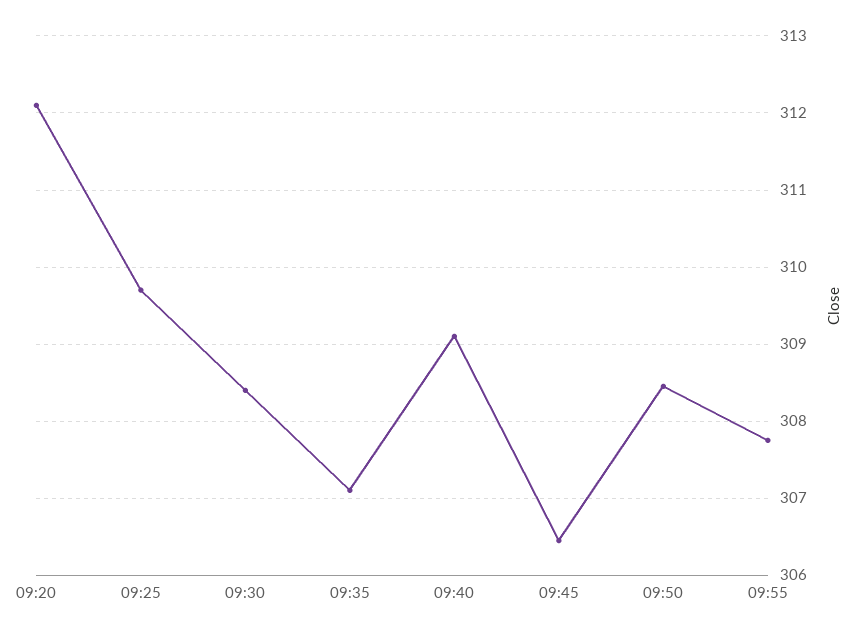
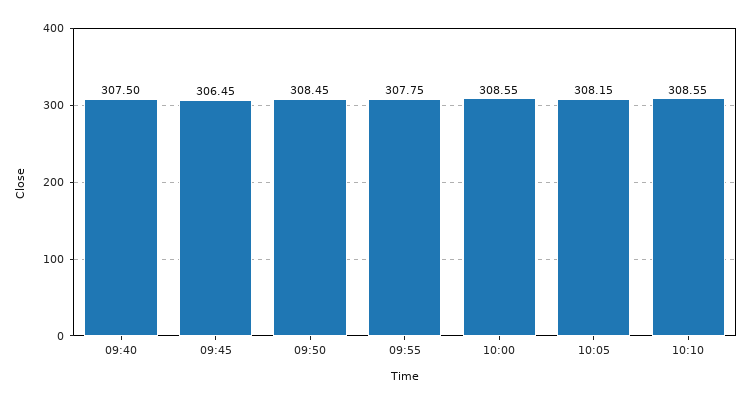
09:20: 312.1 -> none
09:25: 309.7 -> none
09:30: 308.4 -> none
09:35: 307.1 -> none
09:40: 309.1 -> 307.5
10:00: none -> 308.55
10:05: none -> 308.15
10:10: none -> 308.55

